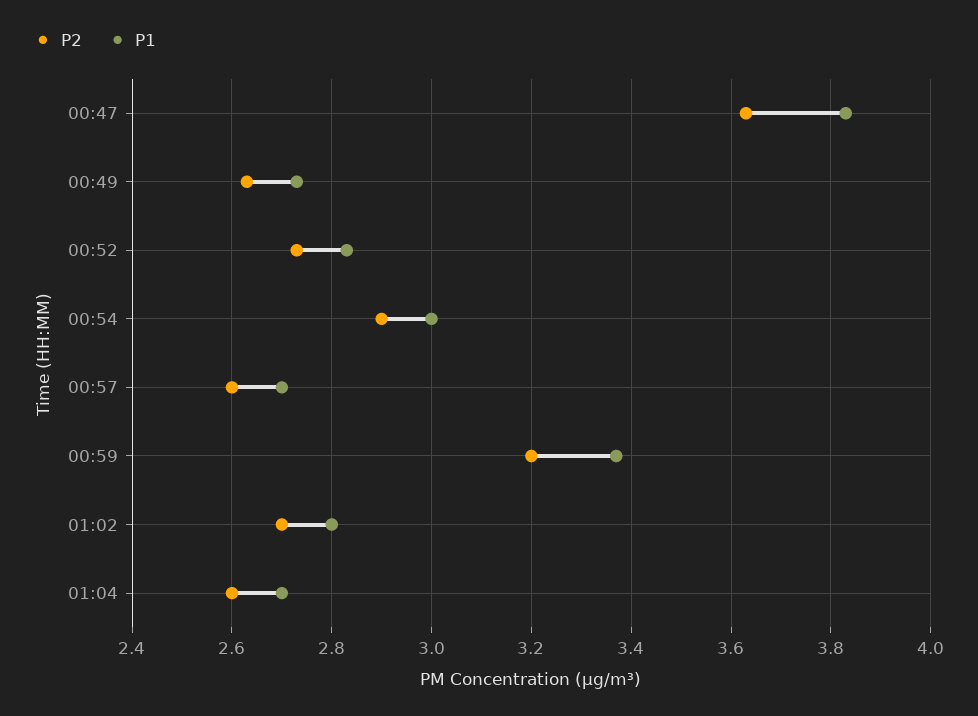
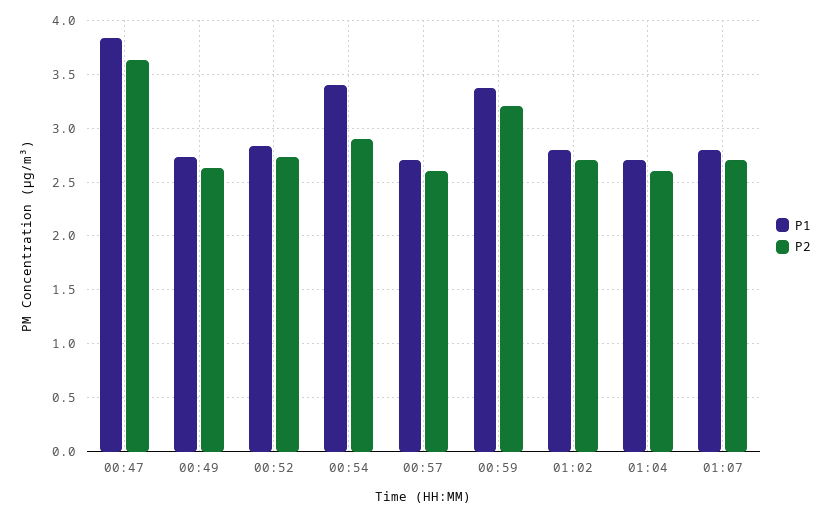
P1, 00:54: 3 -> 3.4
P1, 01:07: none -> 2.8
P2, 01:07: none -> 2.7

